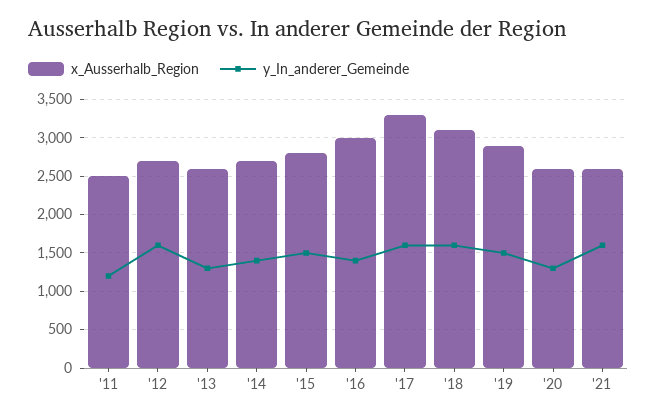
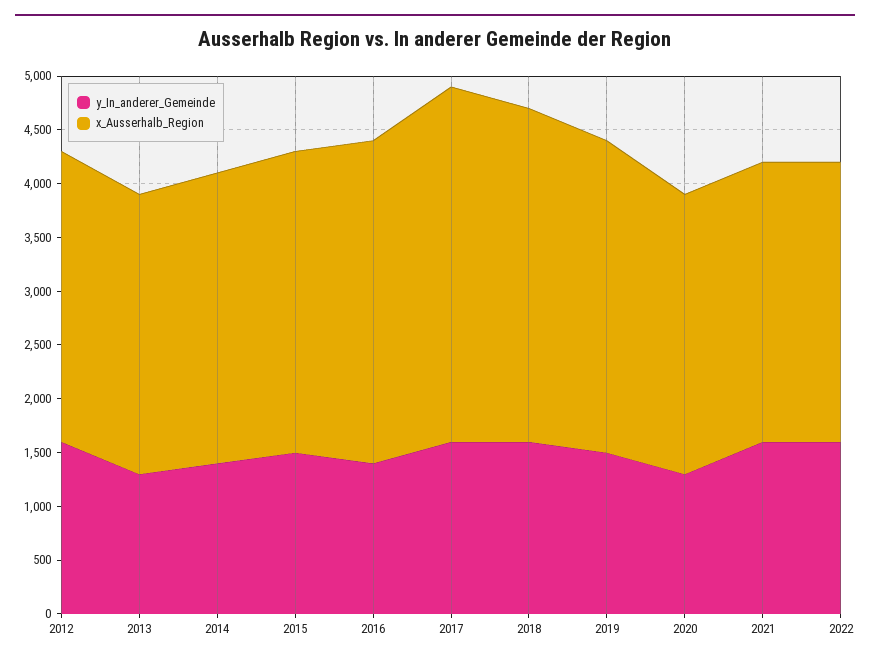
x_Ausserhalb_Region, '11: 2500 -> none
y_In_anderer_Gemeinde, '11: 1200 -> none
y_In_anderer_Gemeinde, 2022: none -> 1600
x_Ausserhalb_Region, 2022: none -> 2600

